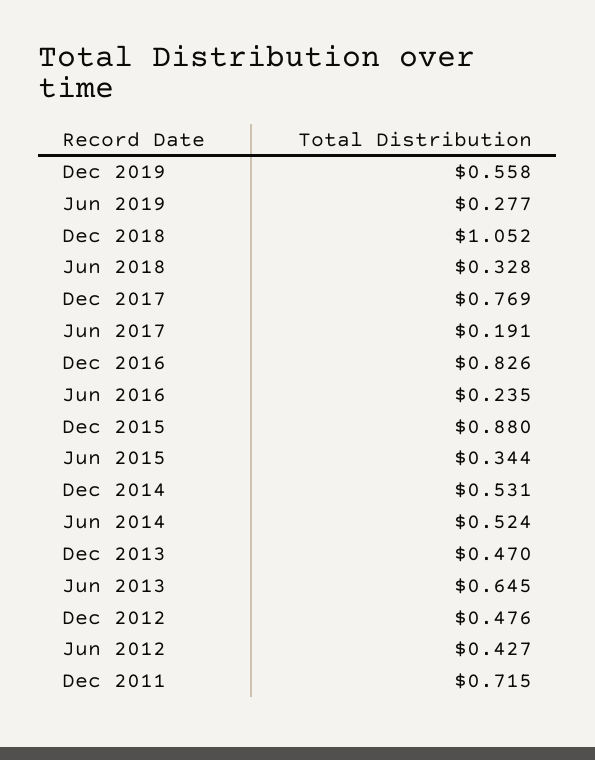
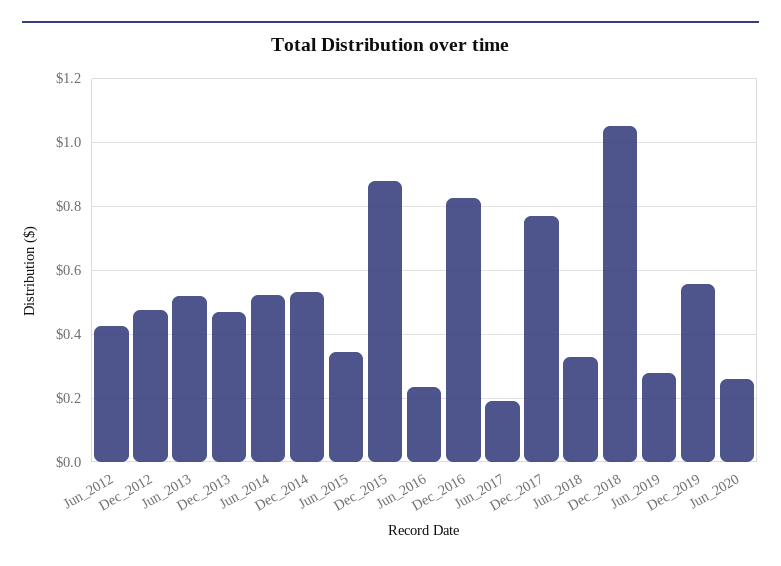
Jun 2013: 0.645 -> 0.52
Dec 2011: 0.715 -> none
Jun_2020: none -> 0.26

